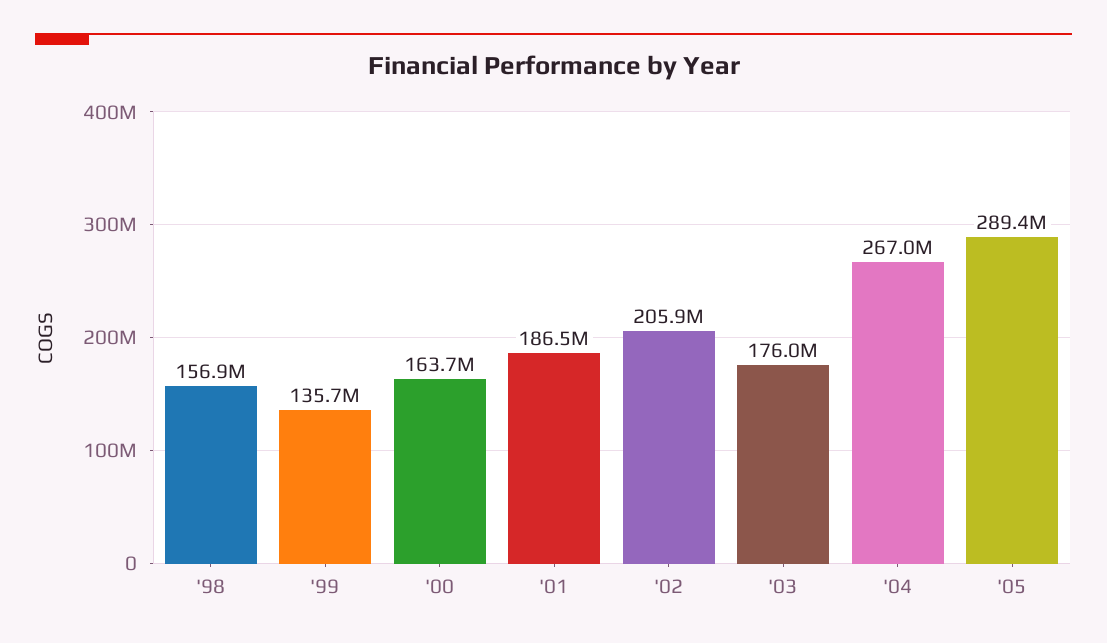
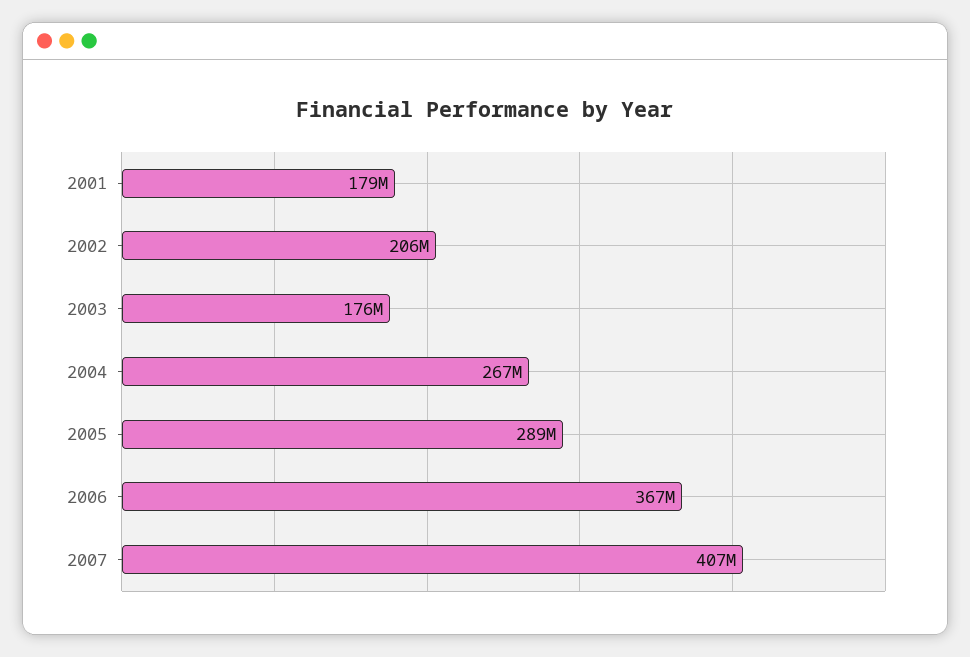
'98: 156900000 -> none
'99: 135700000 -> none
'00: 163700000 -> none
'01: 186500000 -> 179000000
2006: none -> 367000000
2007: none -> 407000000

